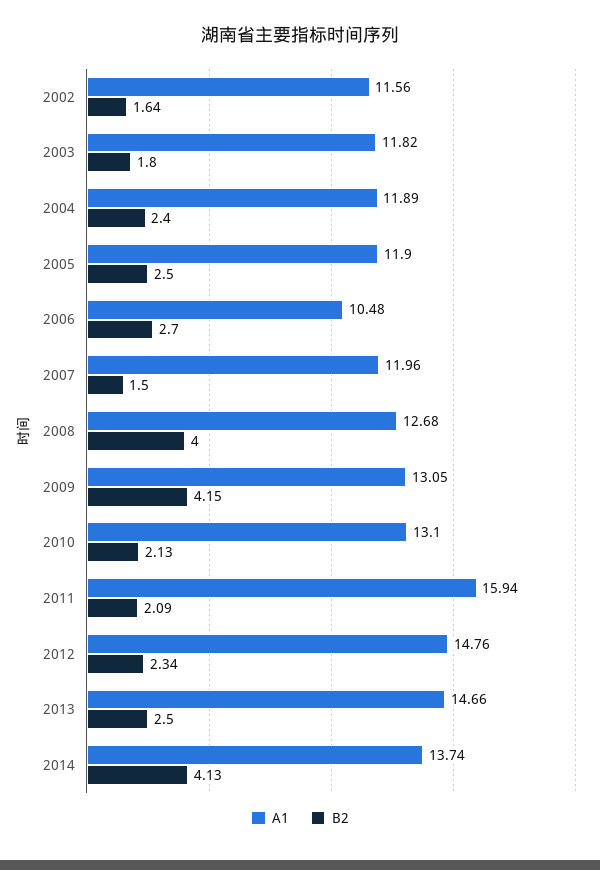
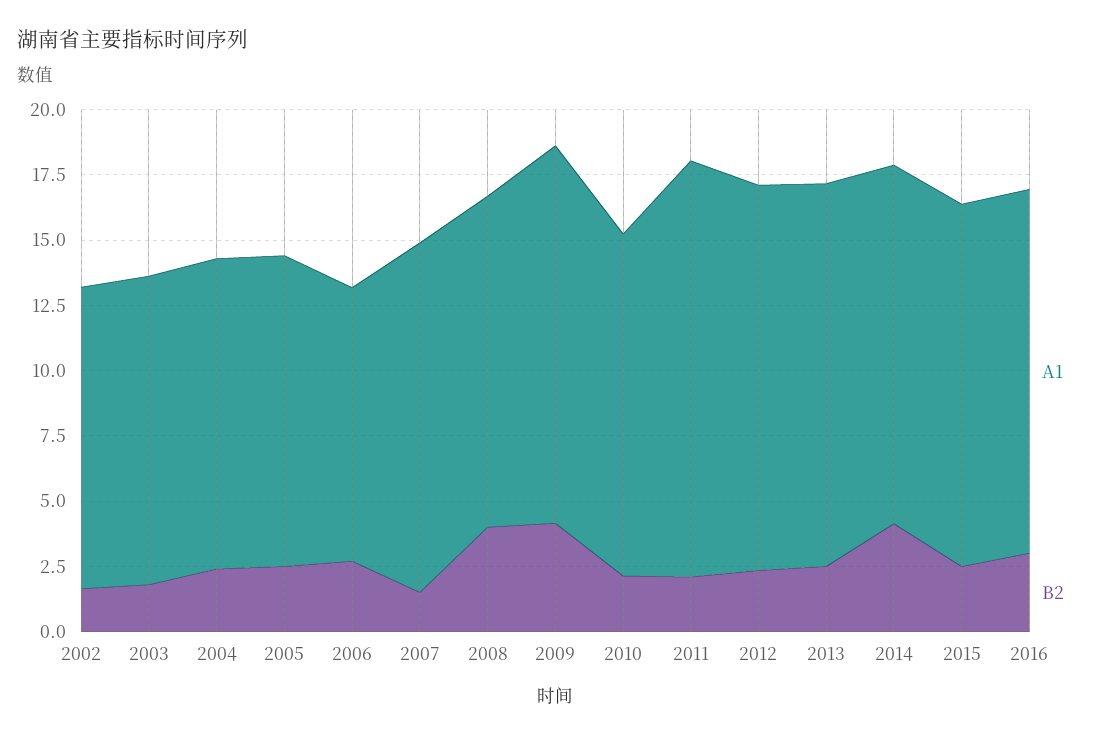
A1, 2007: 11.96 -> 13.5
A1, 2009: 13.05 -> 14.5
A1, 2015: none -> 14
B2, 2015: none -> 2.5
A1, 2016: none -> 14
B2, 2016: none -> 3

